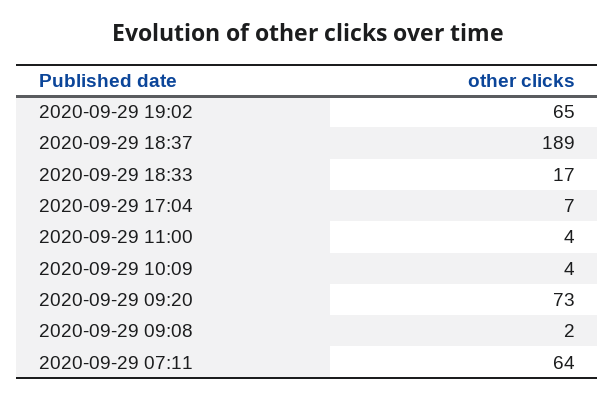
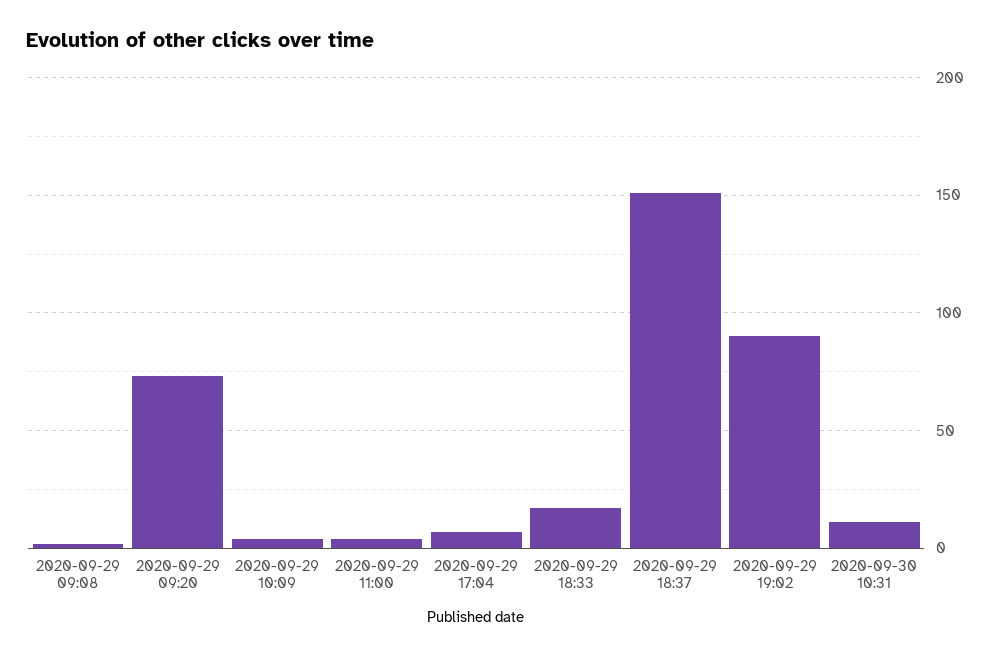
2020-09-29 19:02: 65 -> 90
2020-09-29 18:37: 189 -> 150
2020-09-29 07:11: 64 -> none
2020-09-30 10:31: none -> 10

